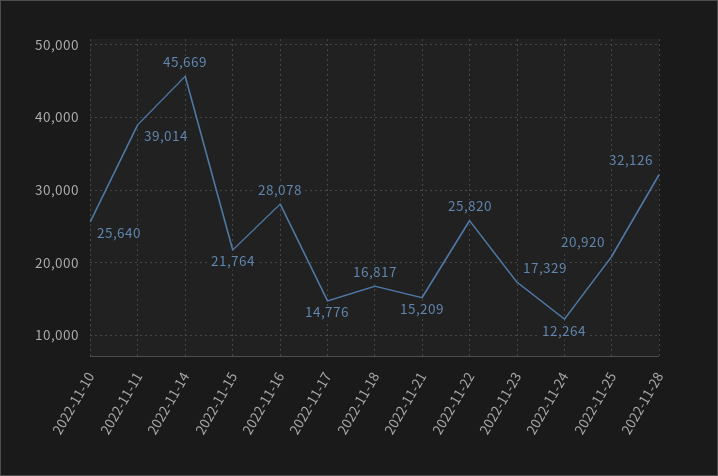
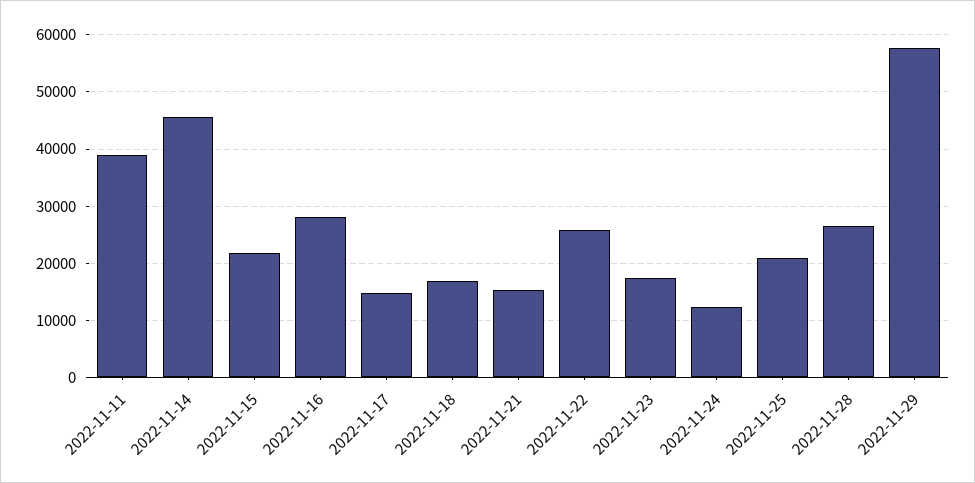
2022-11-10: 25640 -> none
2022-11-28: 32126 -> 26000
2022-11-29: none -> 58000

